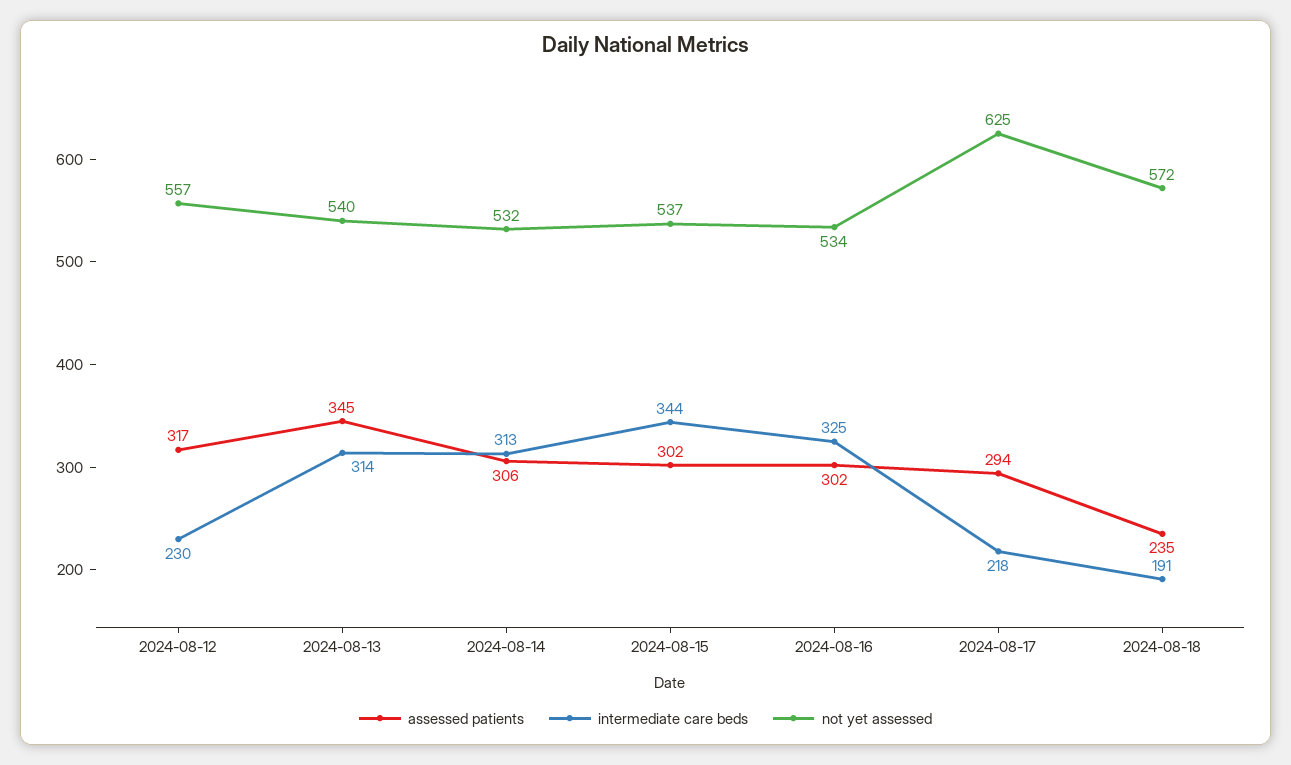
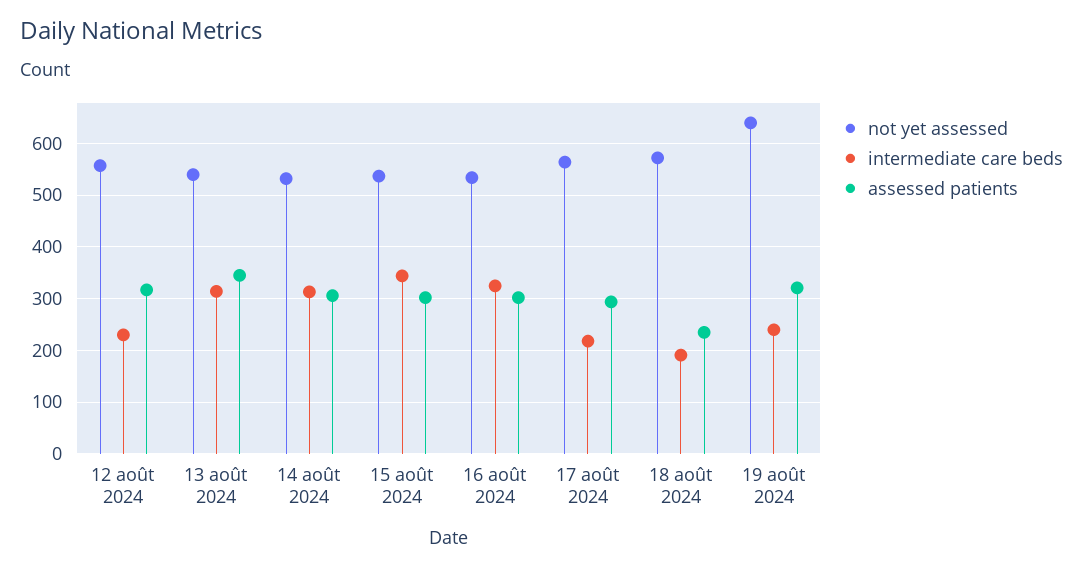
not yet assessed, 2024-08-17: 625 -> 560
not yet assessed, 19 août 2024: none -> 640
intermediate care beds, 19 août 2024: none -> 240
assessed patients, 19 août 2024: none -> 320

